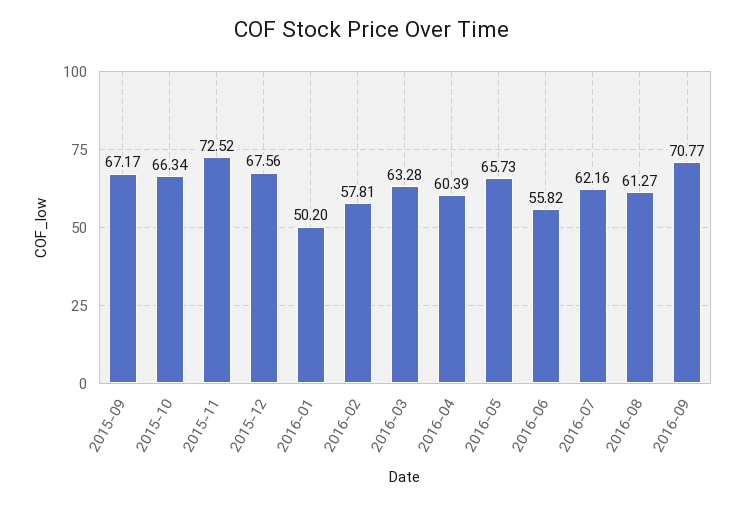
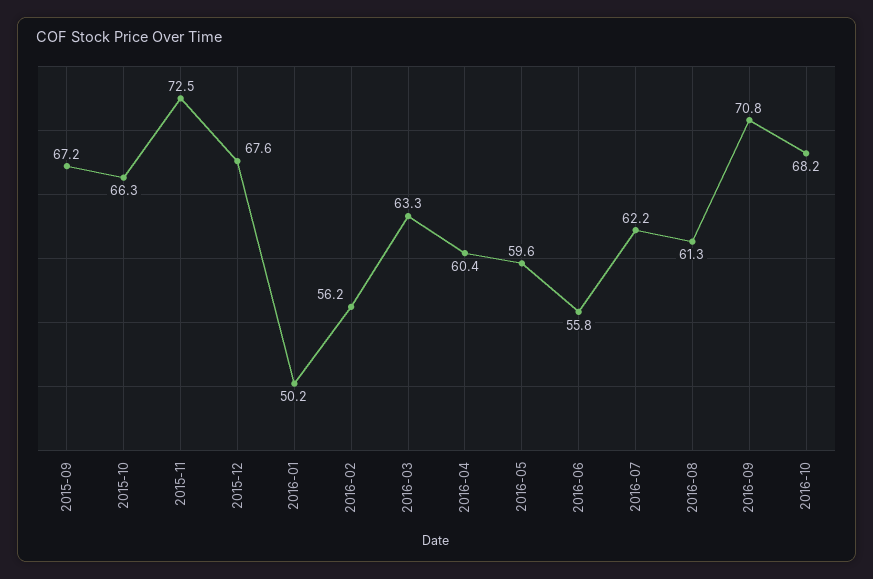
2016-02: 57.81 -> 56.2
2016-05: 65.73 -> 59.6
2016-10: none -> 68.2

